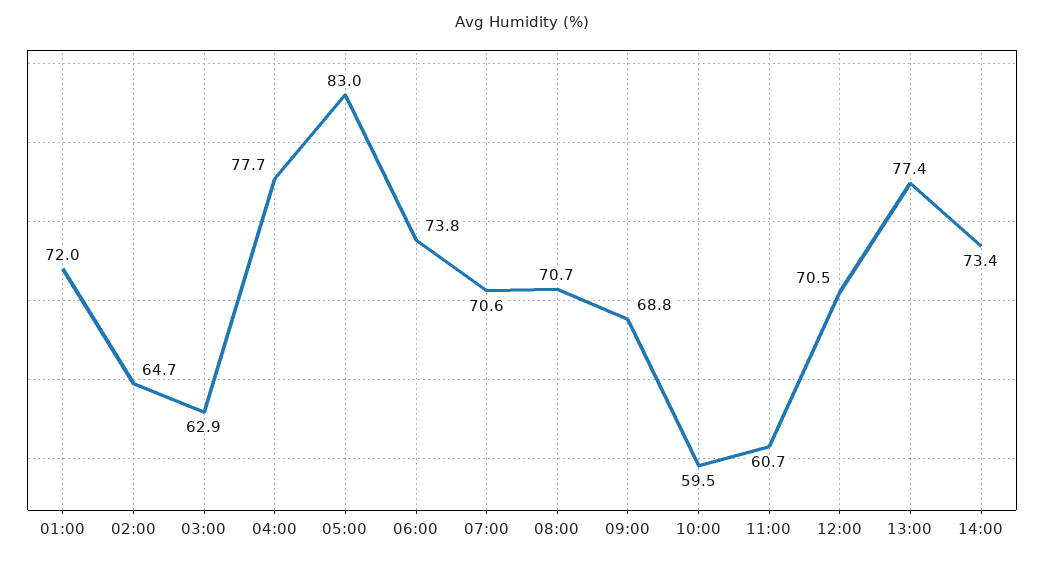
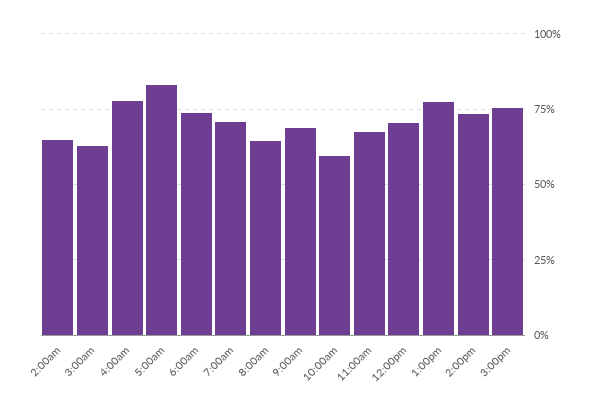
01:00: 72 -> none
08:00: 70.7 -> 65
11:00: 60.7 -> 67.5
3:00pm: none -> 75

